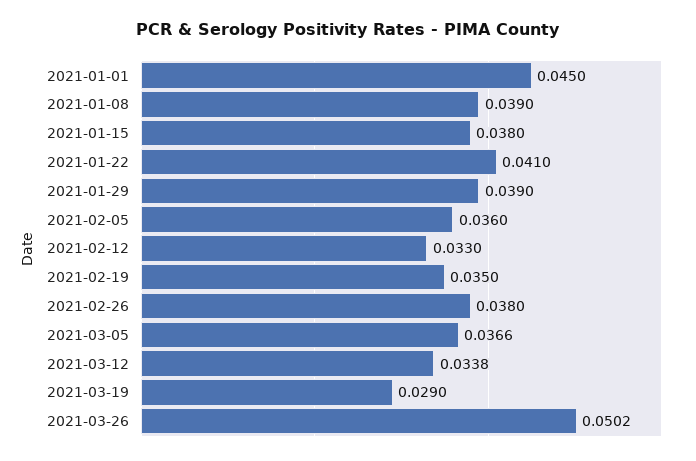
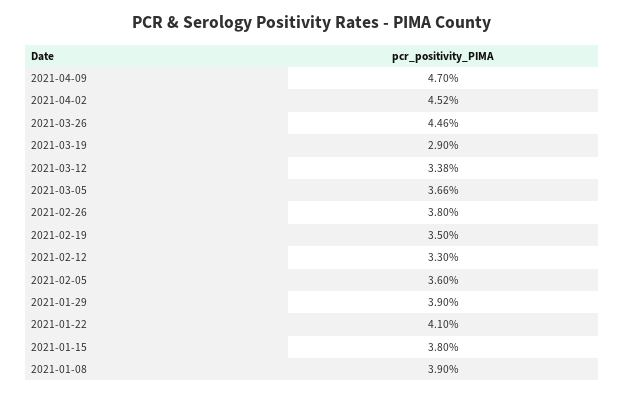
2021-01-01: 0.045 -> none
2021-03-26: 0.0502 -> 0.0446
2021-04-09: none -> 0.047
2021-04-02: none -> 0.0452

